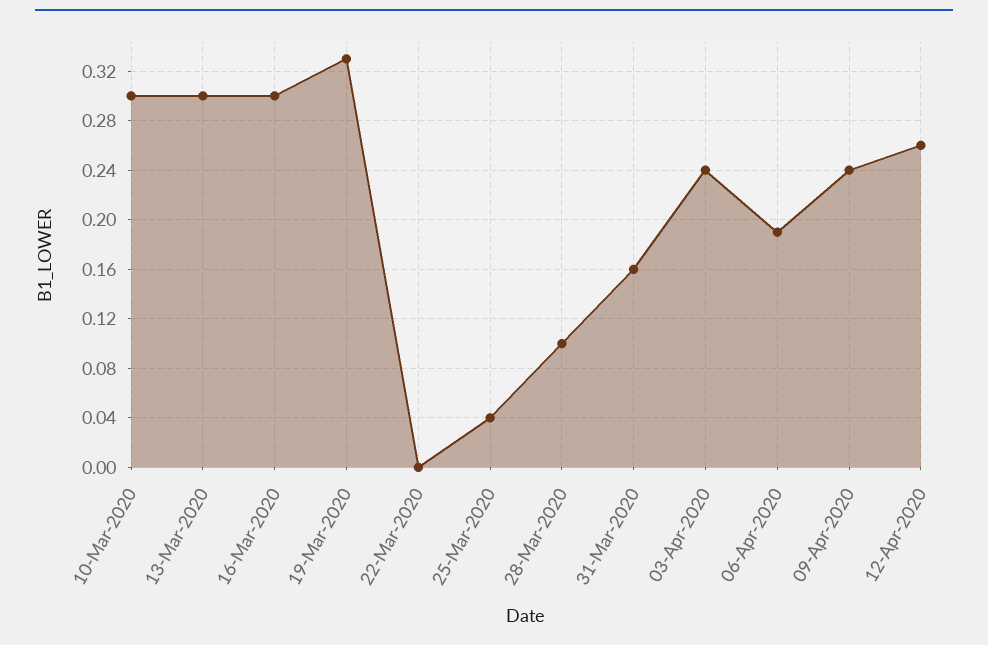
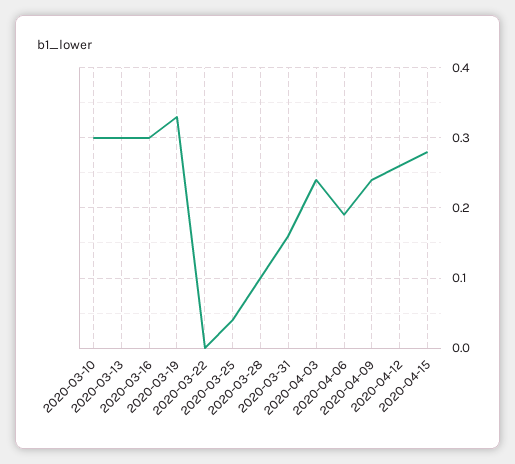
2020-04-15: none -> 0.28

